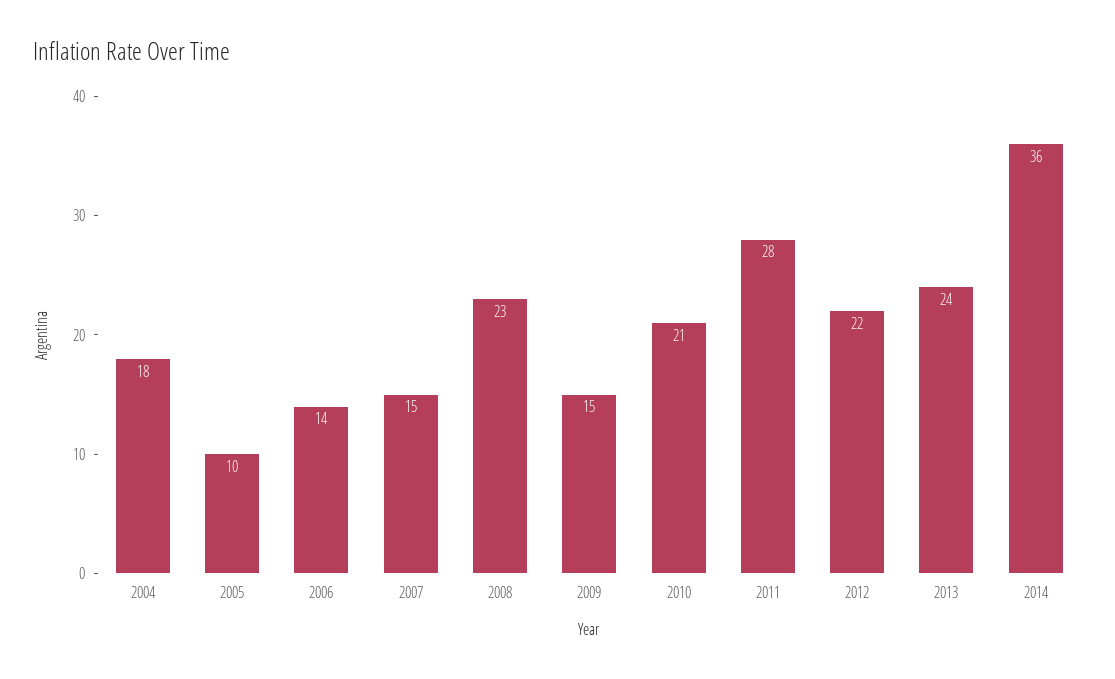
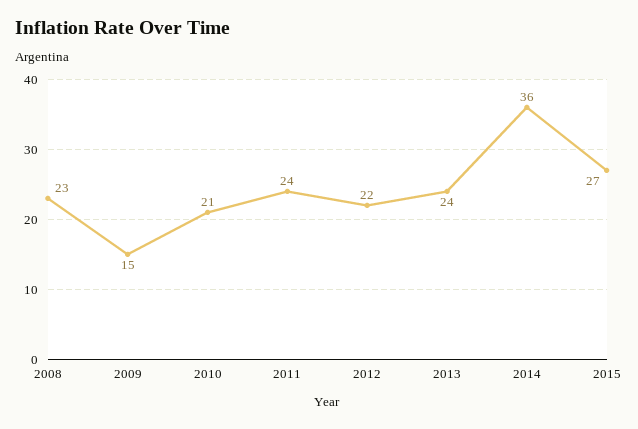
2004: 18 -> none
2005: 10 -> none
2006: 14 -> none
2007: 15 -> none
2011: 28 -> 24
2015: none -> 27

